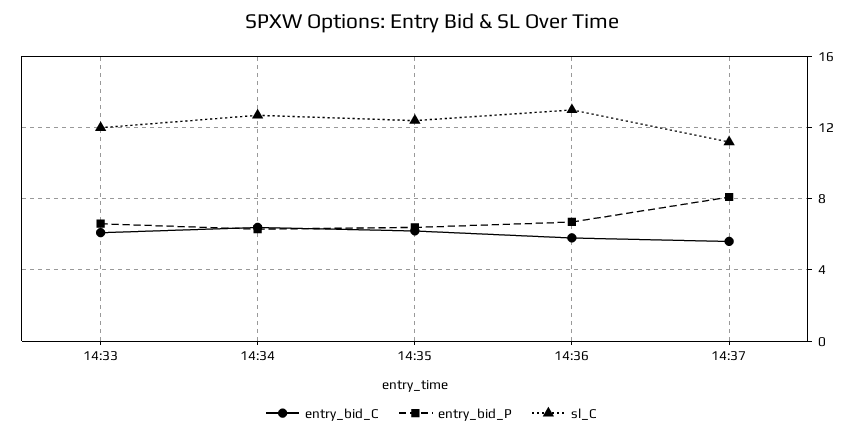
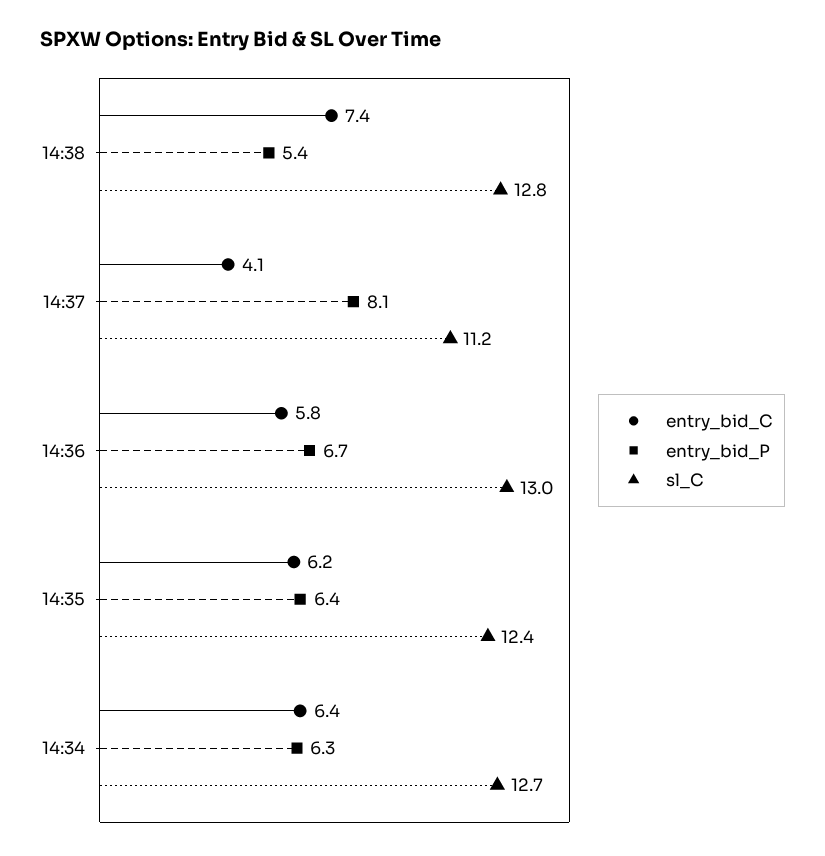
entry_bid_C, 14:33: 6 -> none
entry_bid_P, 14:33: 6.5 -> none
sl_C, 14:33: 12 -> none
entry_bid_C, 14:37: 5.5 -> 4.1
entry_bid_C, 14:38: none -> 7.4
entry_bid_P, 14:38: none -> 5.4
sl_C, 14:38: none -> 12.8

